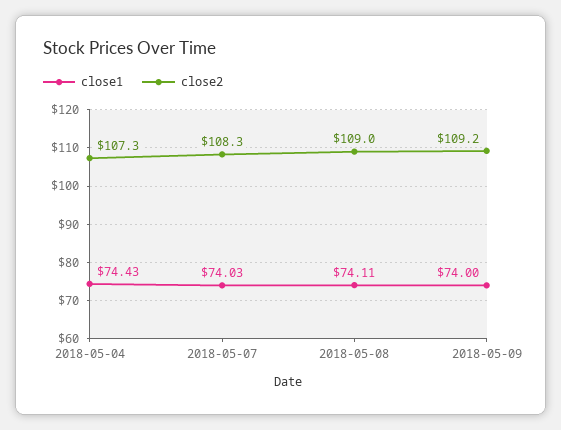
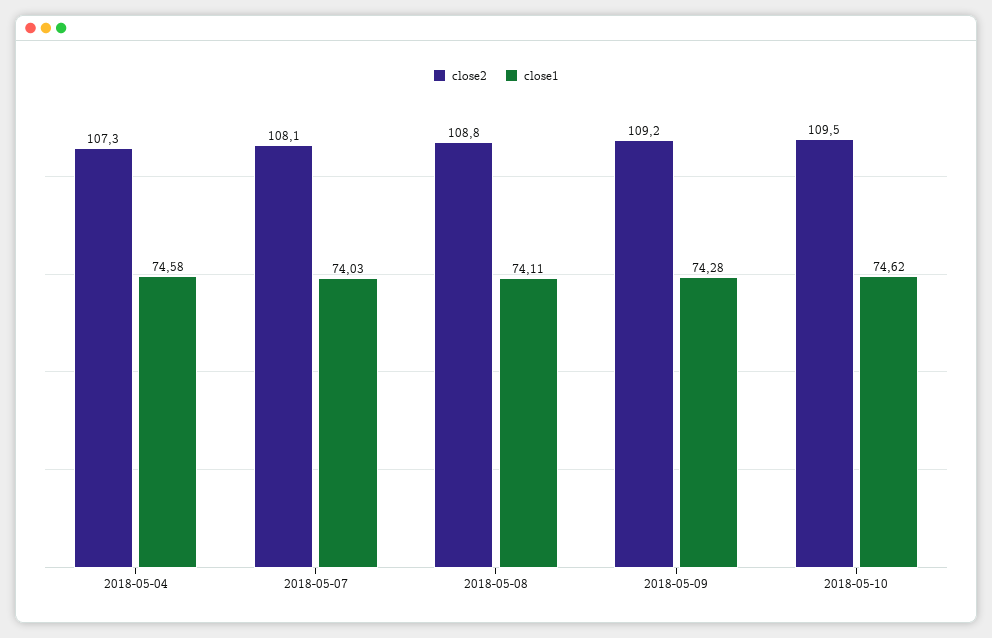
close1, 2018-05-04: 74.43 -> 74.58
close2, 2018-05-07: 108.3 -> 108.1
close2, 2018-05-08: 109 -> 108.8
close1, 2018-05-09: 74 -> 74.28
close2, 2018-05-10: none -> 109.5
close1, 2018-05-10: none -> 74.62

